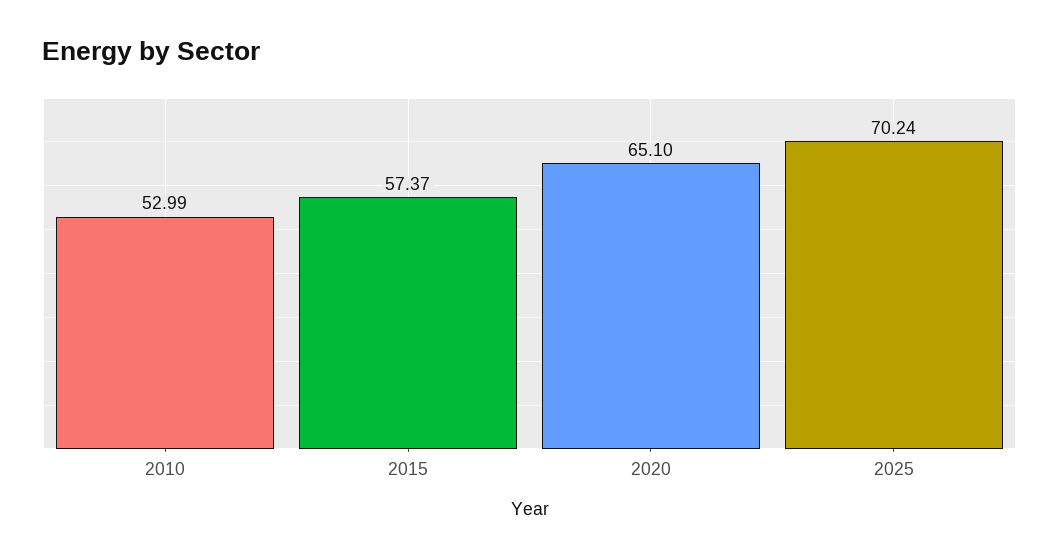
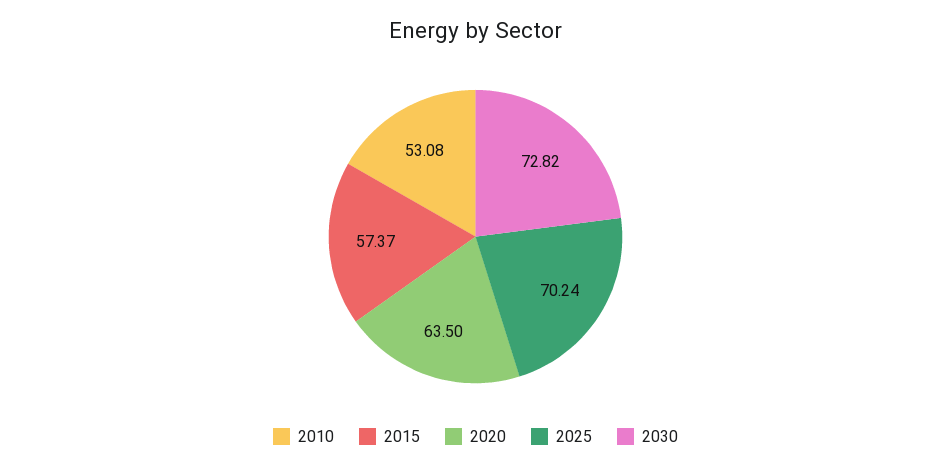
2010: 52.99 -> 53.08
2020: 65.1 -> 63.5
2030: none -> 72.82

